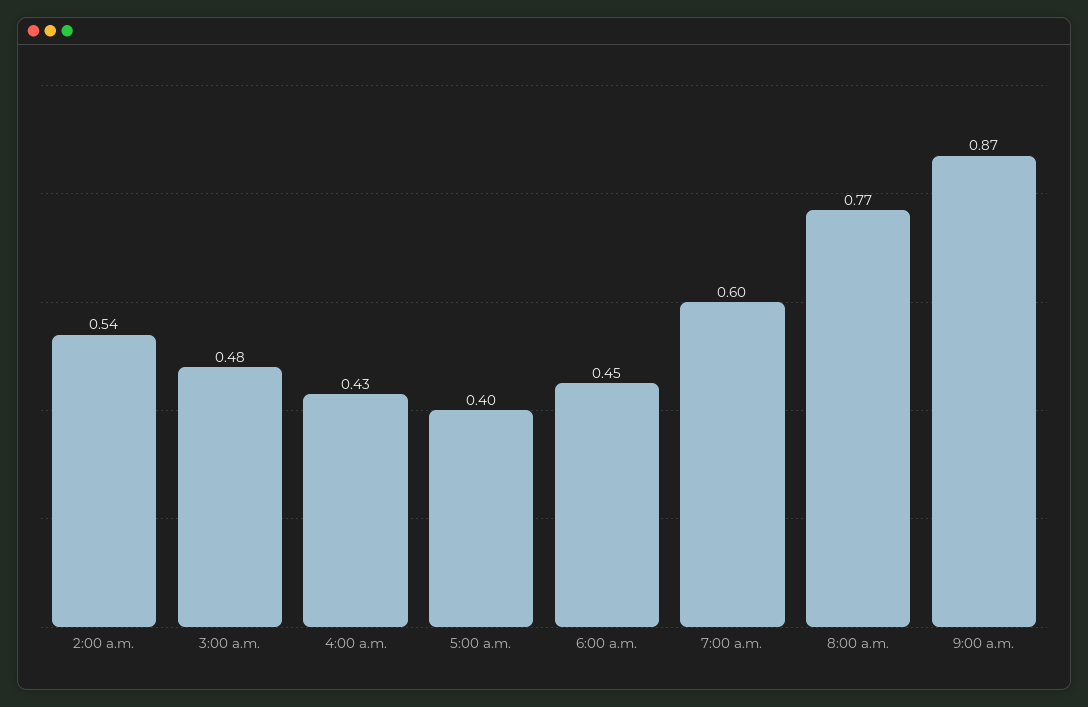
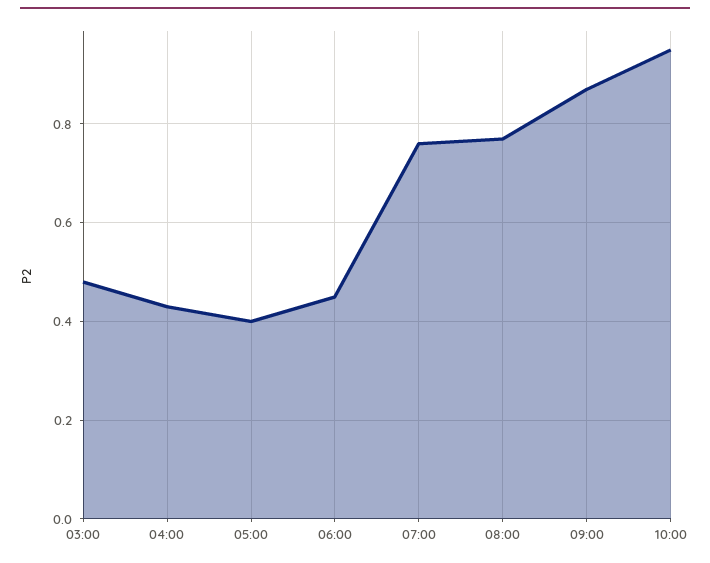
2:00 a.m.: 0.54 -> none
7:00 a.m.: 0.6 -> 0.75
10:00: none -> 0.95

